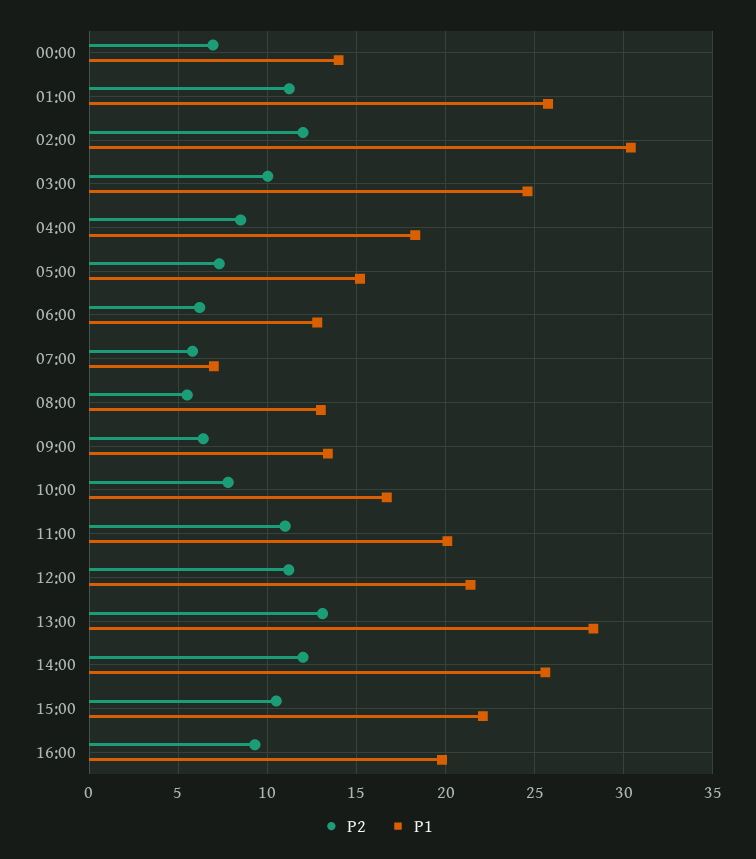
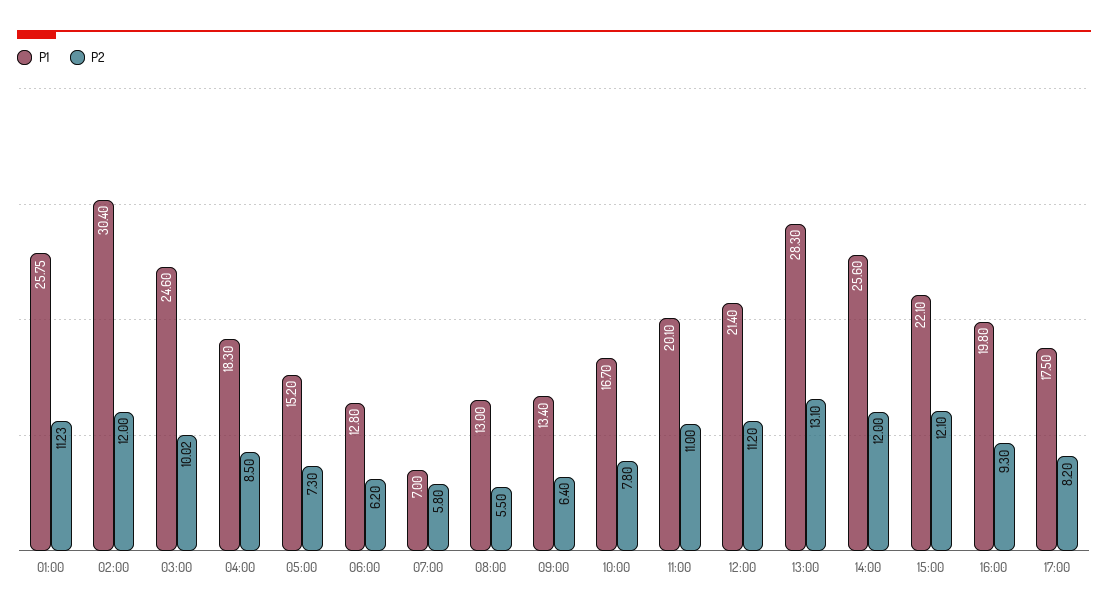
P2, 00:00: 7 -> none
P1, 00:00: 14 -> none
P2, 15:00: 10.5 -> 12.1
P1, 17:00: none -> 17.5
P2, 17:00: none -> 8.2

